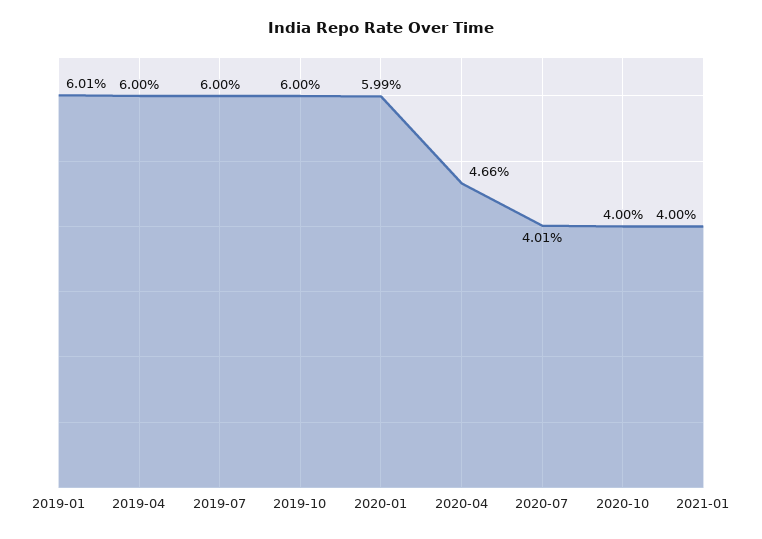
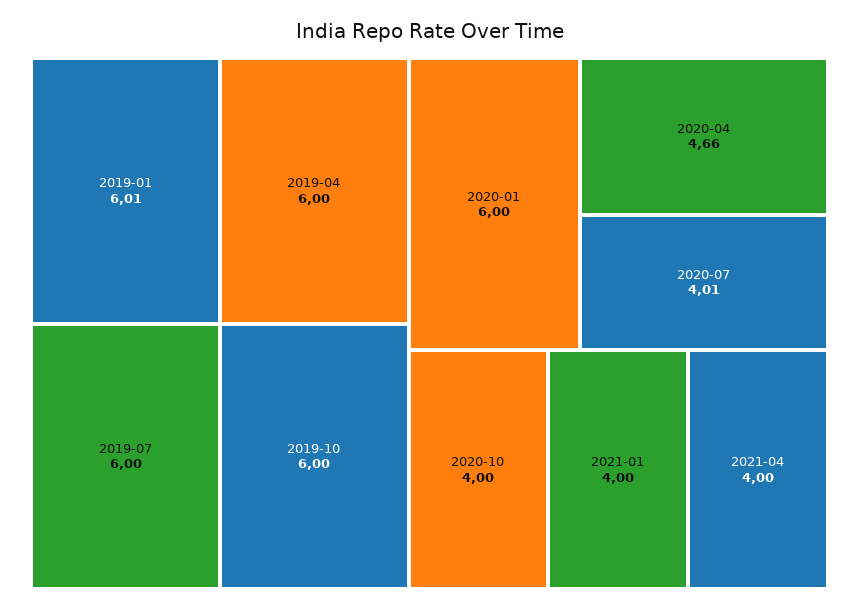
2020-01: 5.99 -> 6
2021-04: none -> 4

